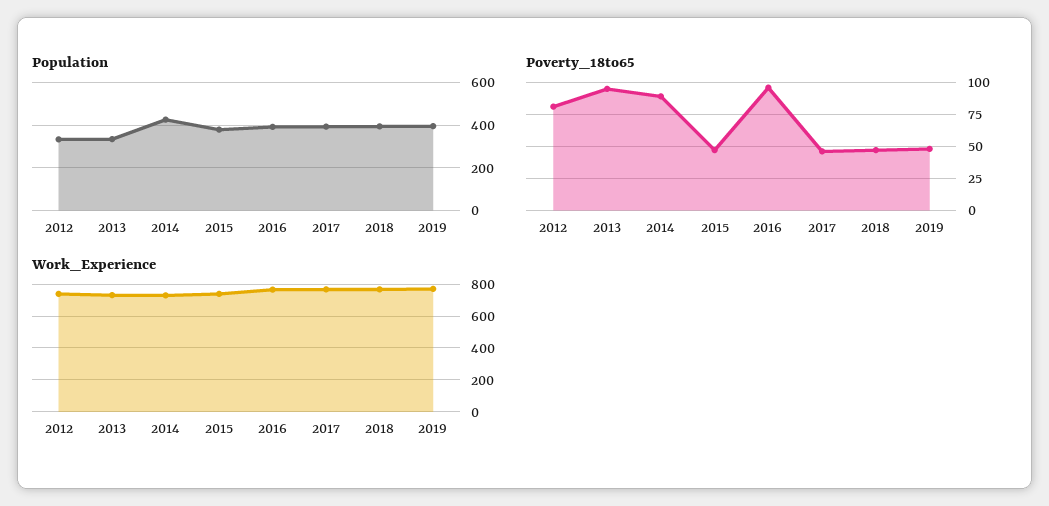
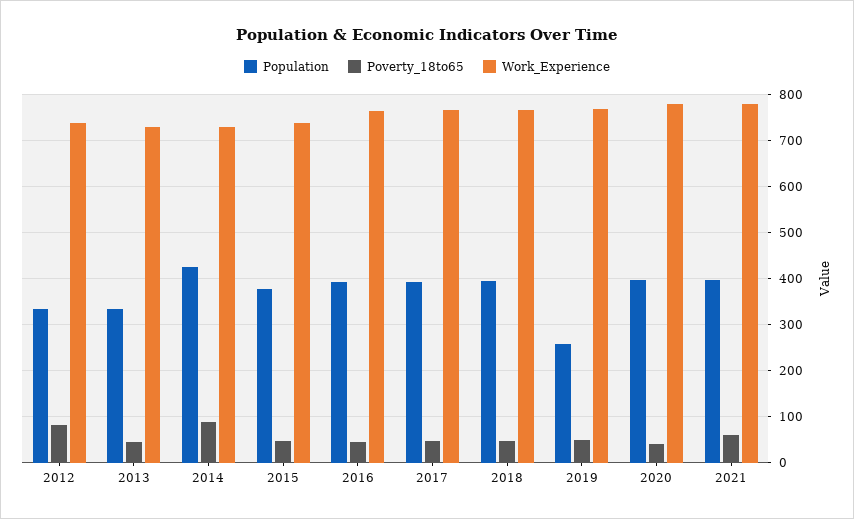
Population, 2019: 400 -> 260
Poverty_18to65, 2013: 95 -> 40
Poverty_18to65, 2016: 95 -> 40
Population, 2020: none -> 400
Poverty_18to65, 2020: none -> 40
Work_Experience, 2020: none -> 780
Population, 2021: none -> 400
Poverty_18to65, 2021: none -> 60
Work_Experience, 2021: none -> 780

